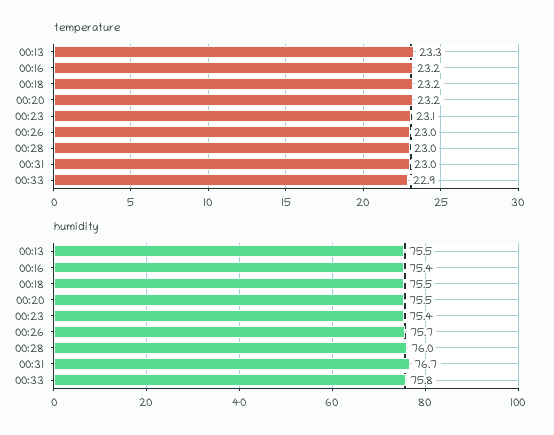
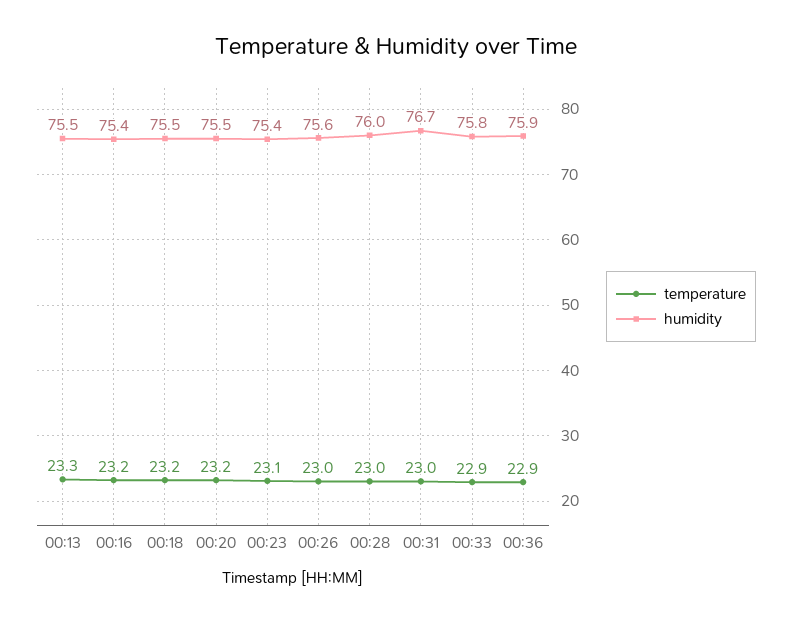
humidity, 00:26: 75.7 -> 75.6
temperature, 00:36: none -> 22.9
humidity, 00:36: none -> 75.9

